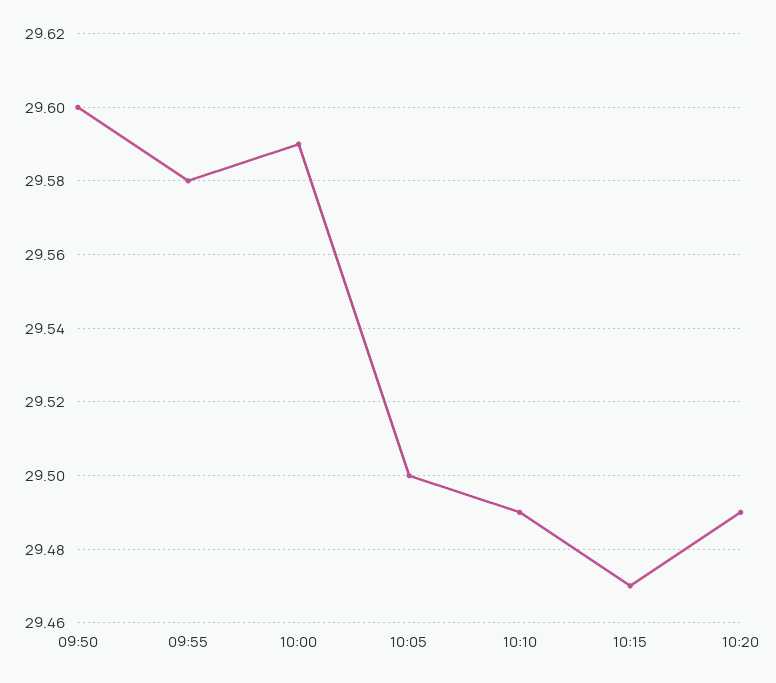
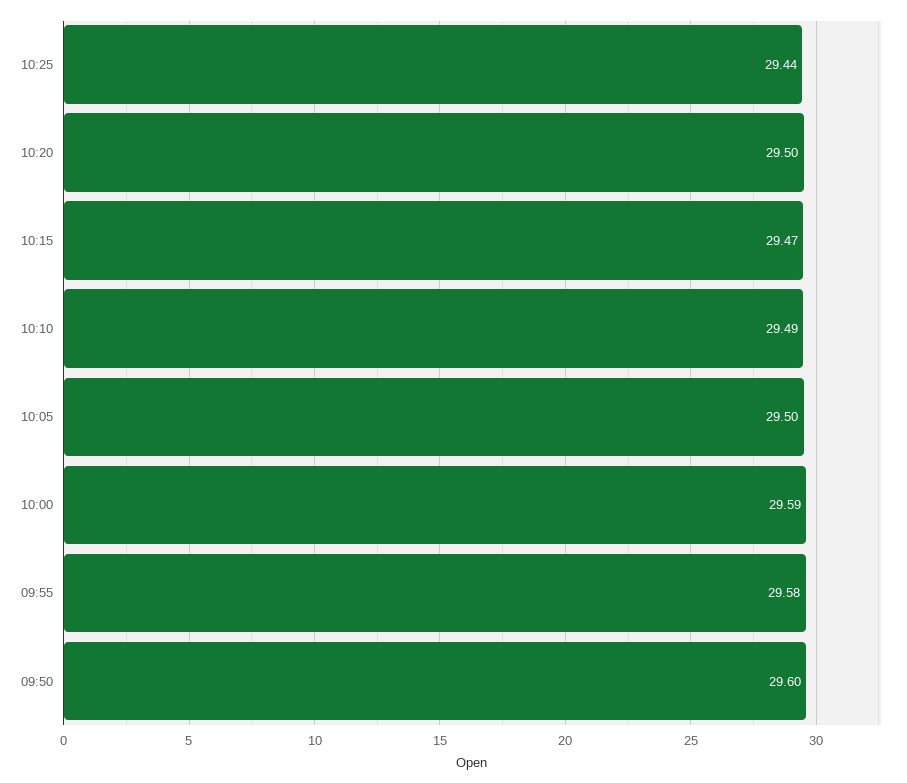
10:20: 29.49 -> 29.5
10:25: none -> 29.44

